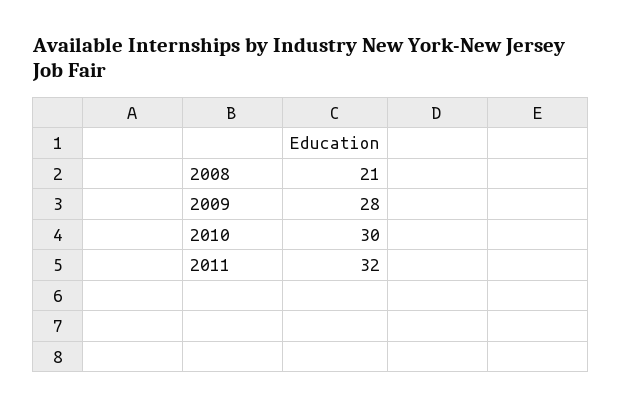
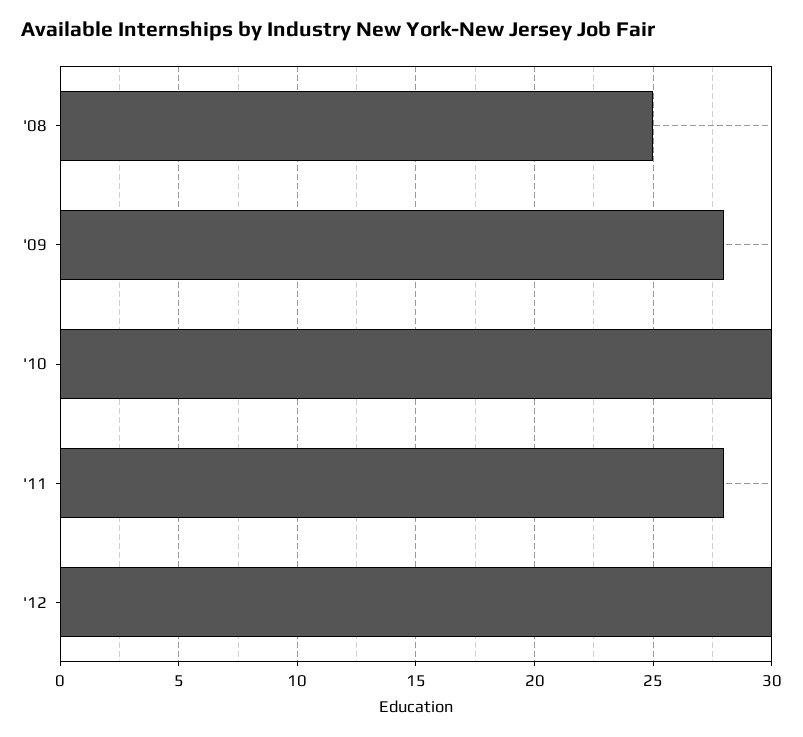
2008: 21 -> 25
2011: 32 -> 28
'12: none -> 30

